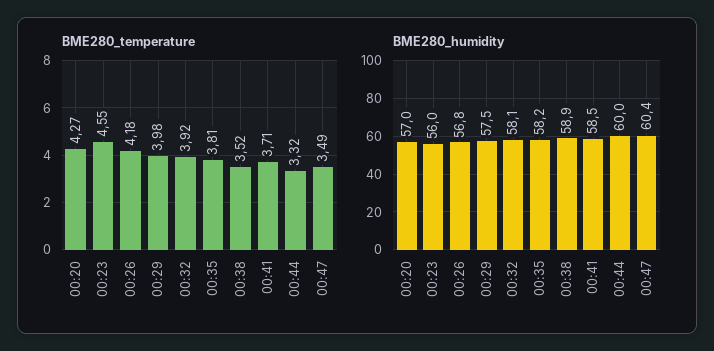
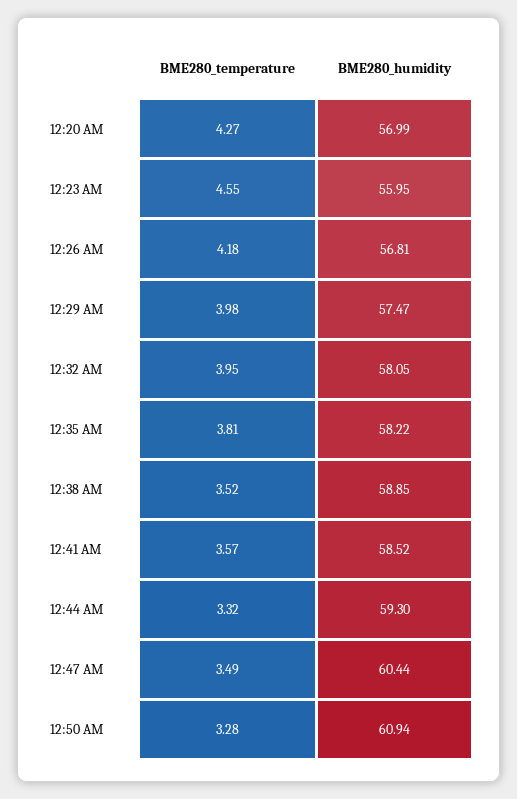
BME280_temperature, 00:32: 3.92 -> 3.95
BME280_temperature, 00:41: 3.71 -> 3.57
BME280_humidity, 00:44: 60 -> 59.3
BME280_temperature, 12:50 AM: none -> 3.28
BME280_humidity, 12:50 AM: none -> 60.94

